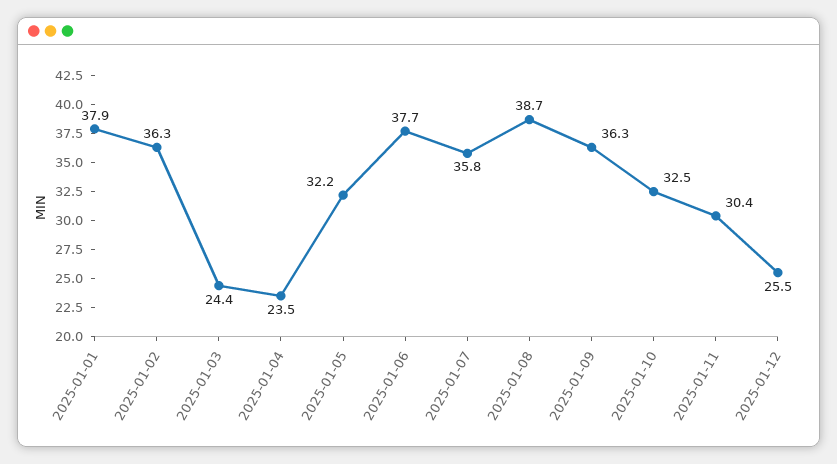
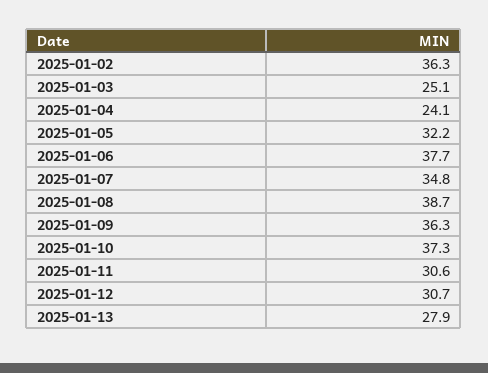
2025-01-01: 37.9 -> none
2025-01-03: 24.4 -> 25.1
2025-01-04: 23.5 -> 24.1
2025-01-07: 35.8 -> 34.8
2025-01-10: 32.5 -> 37.3
2025-01-11: 30.4 -> 30.6
2025-01-12: 25.5 -> 30.7
2025-01-13: none -> 27.9

